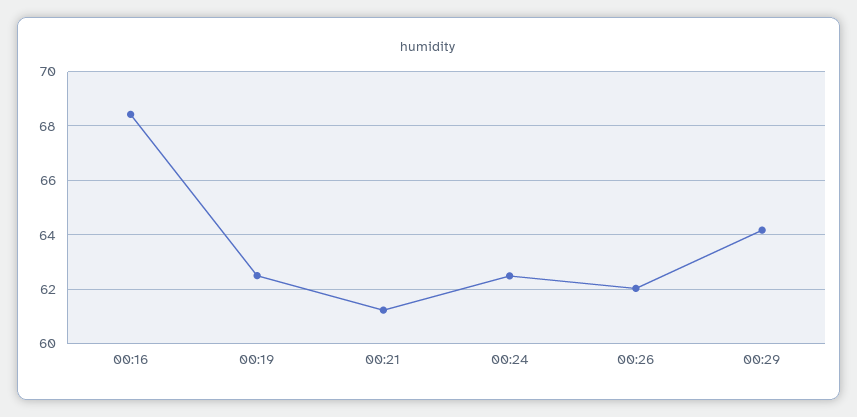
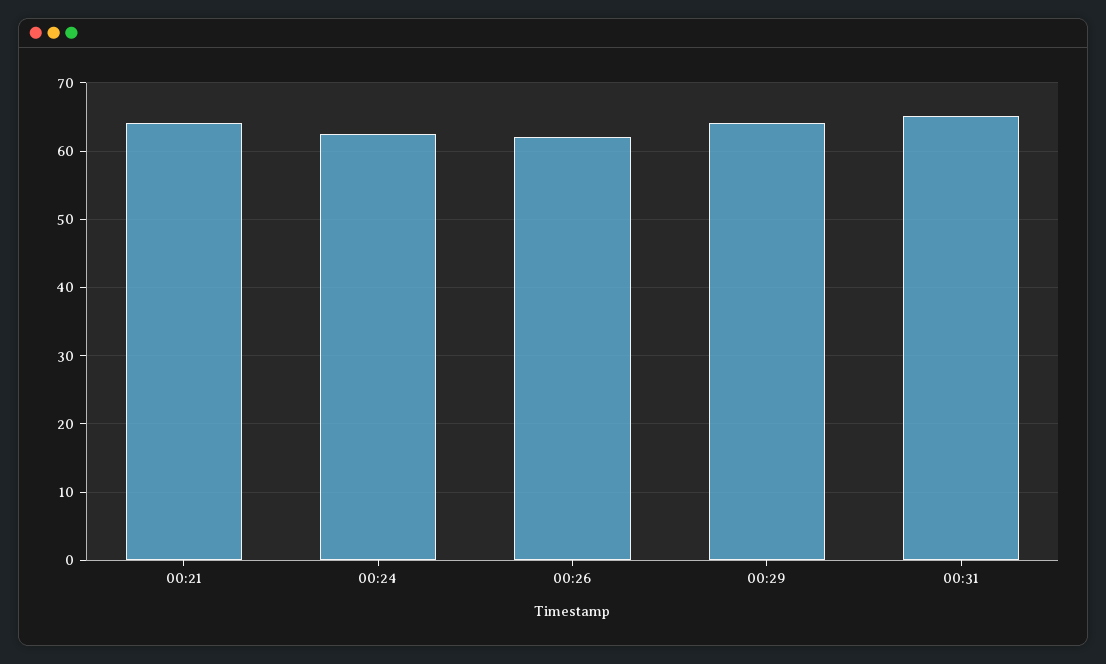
00:16: 68.5 -> none
00:19: 62.5 -> none
00:21: 61.25 -> 64
00:31: none -> 65

